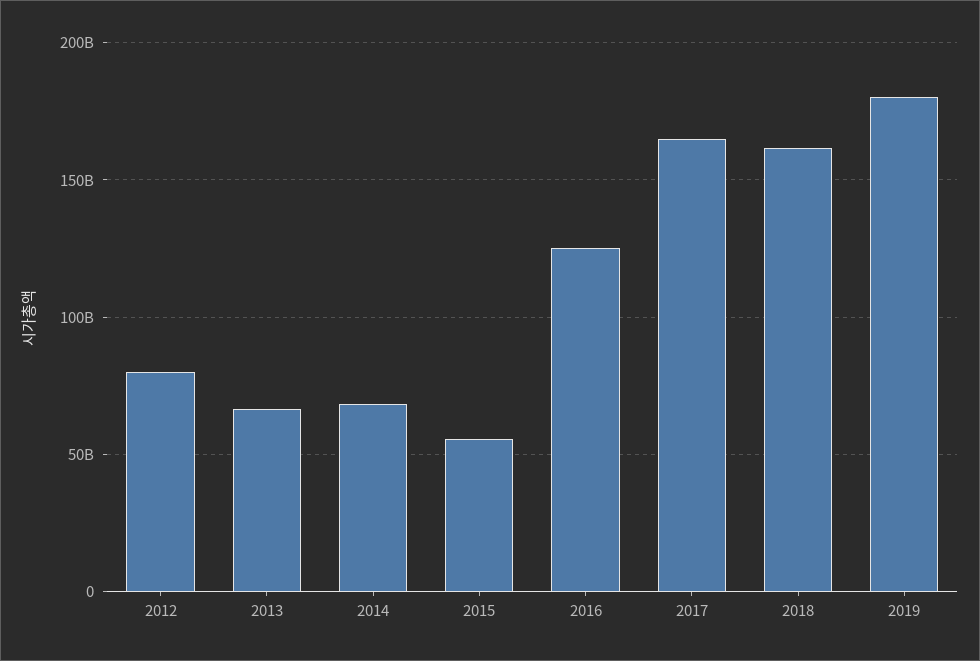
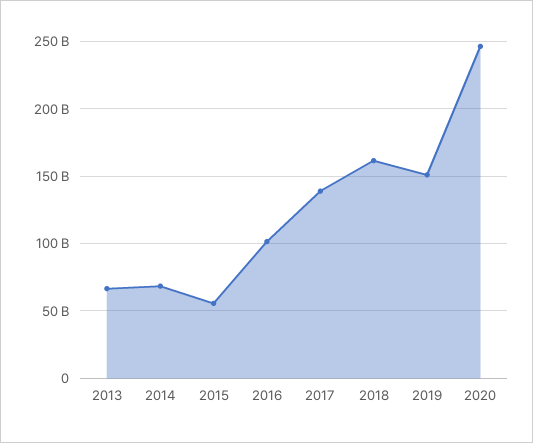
2012: 80000000000 -> none
2016: 125000000000 -> 100000000000
2017: 165000000000 -> 140000000000
2019: 180000000000 -> 150000000000
2020: none -> 245000000000

